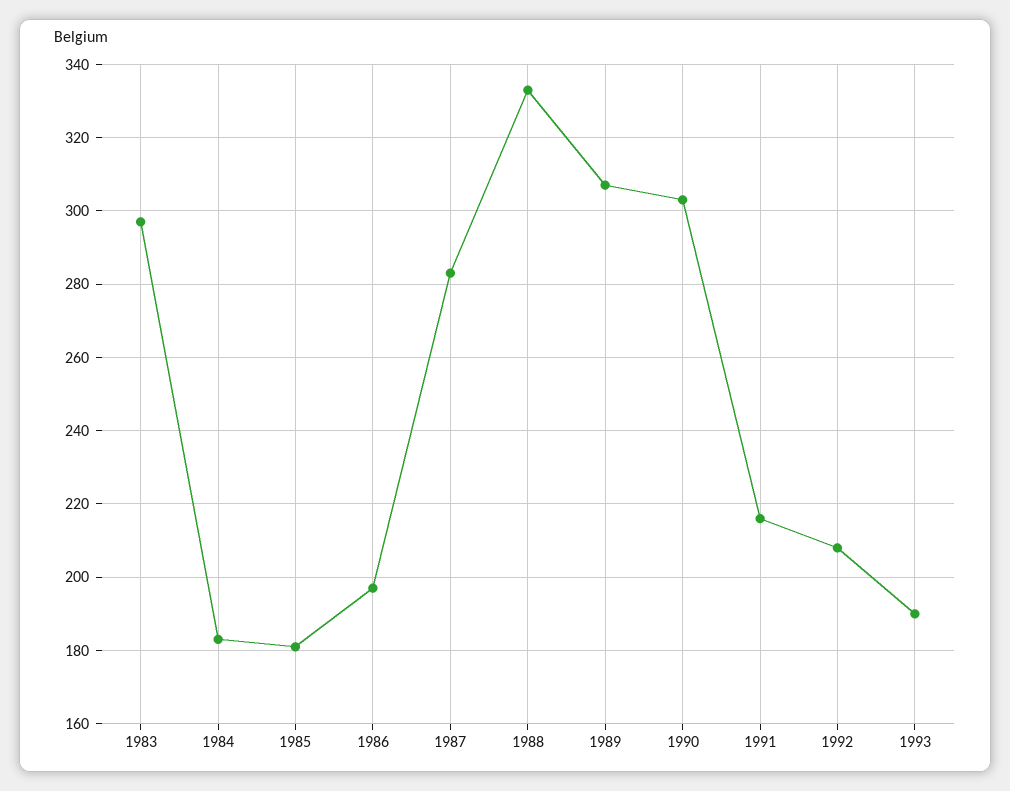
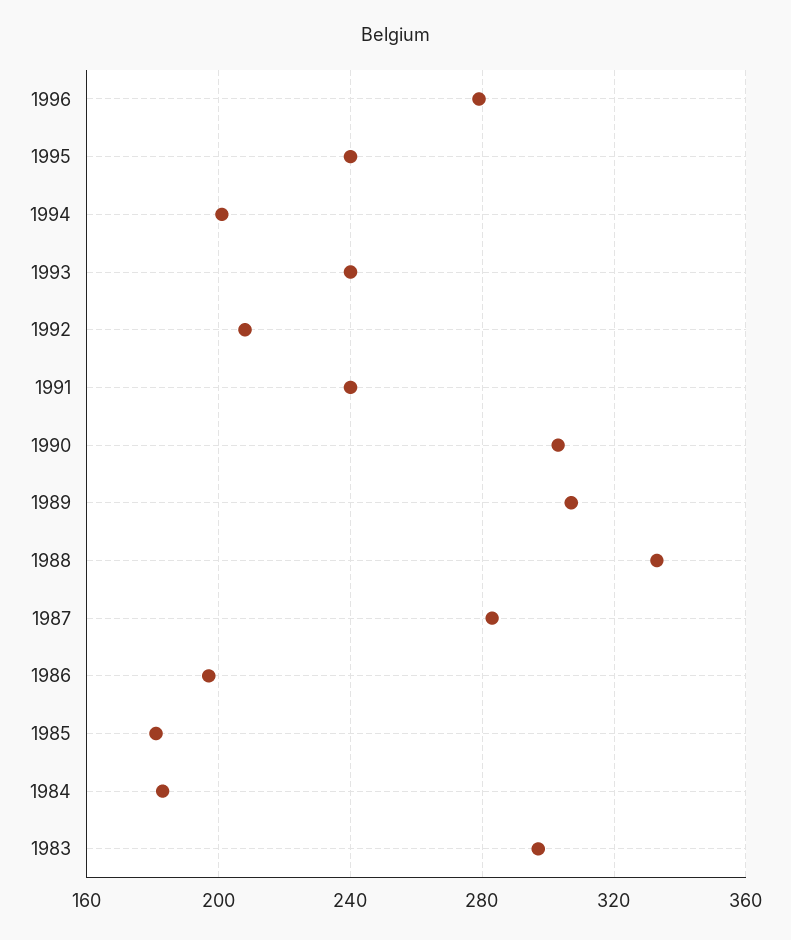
1991: 215 -> 240
1993: 190 -> 240
1996: none -> 280
1995: none -> 240
1994: none -> 200

